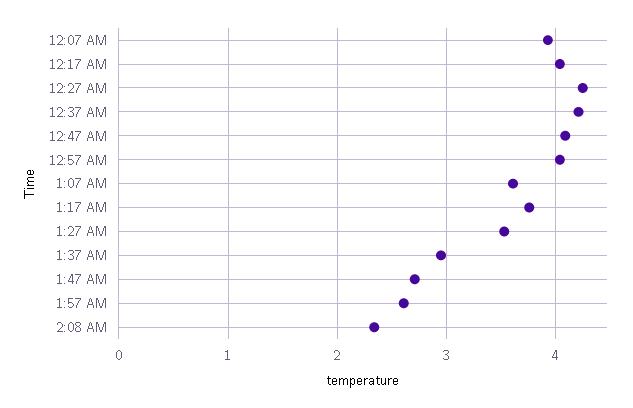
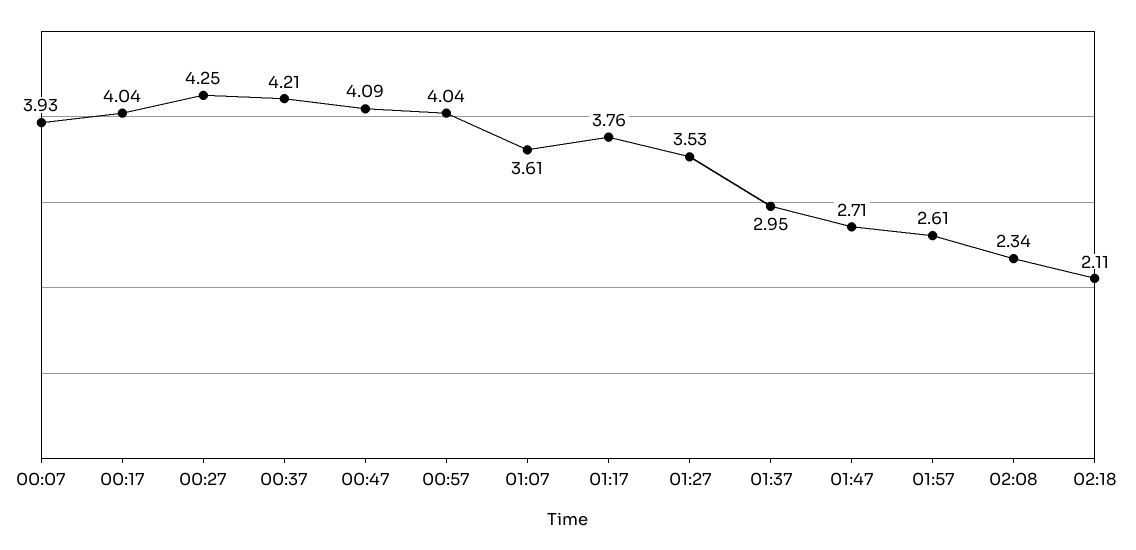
02:18: none -> 2.11

